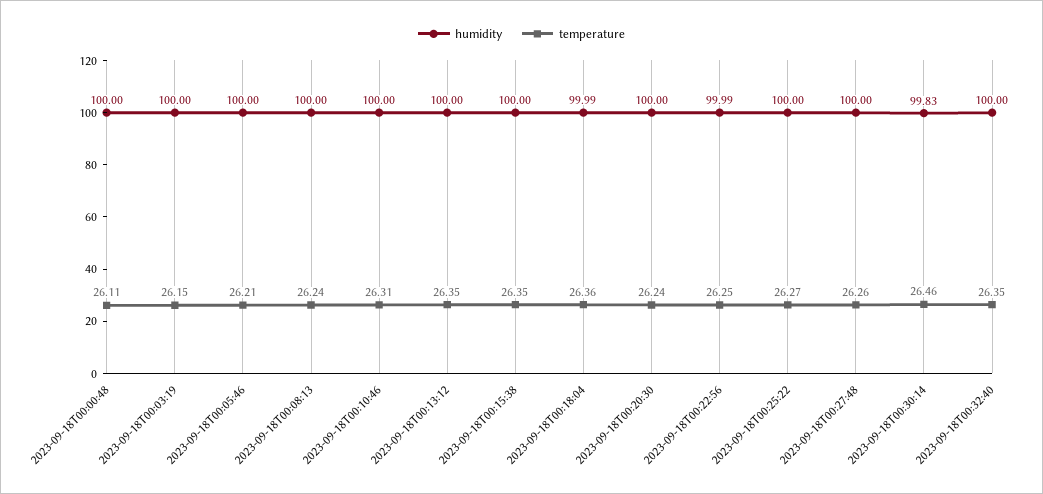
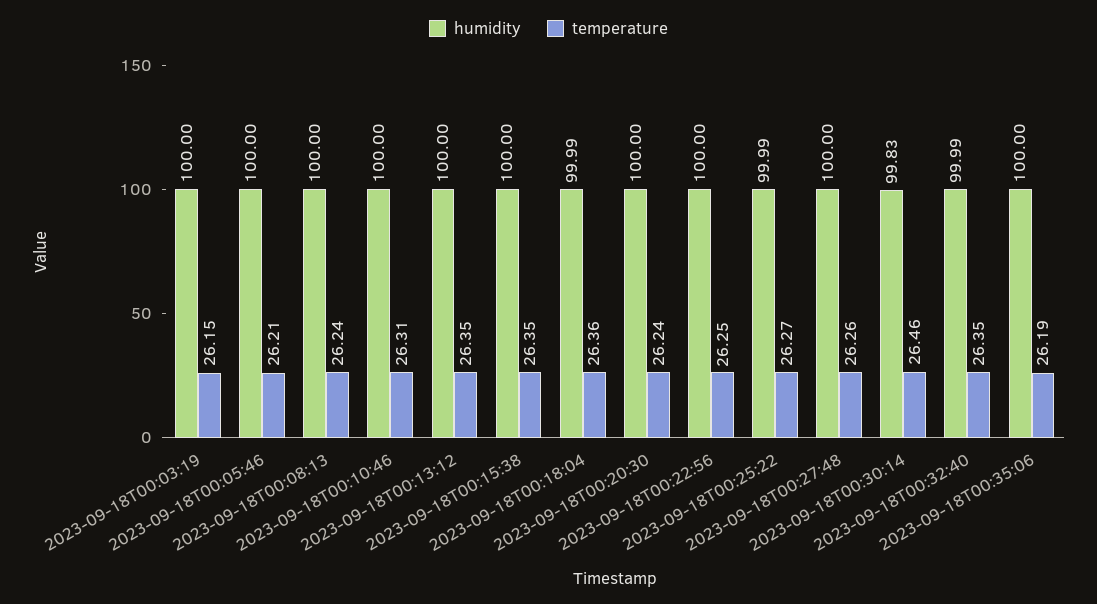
humidity, 2023-09-18T00:00:48: 100 -> none
temperature, 2023-09-18T00:00:48: 26.11 -> none
humidity, 2023-09-18T00:22:56: 99.99 -> 100
humidity, 2023-09-18T00:25:22: 100 -> 99.99
humidity, 2023-09-18T00:32:40: 100 -> 99.99
humidity, 2023-09-18T00:35:06: none -> 100
temperature, 2023-09-18T00:35:06: none -> 26.19

